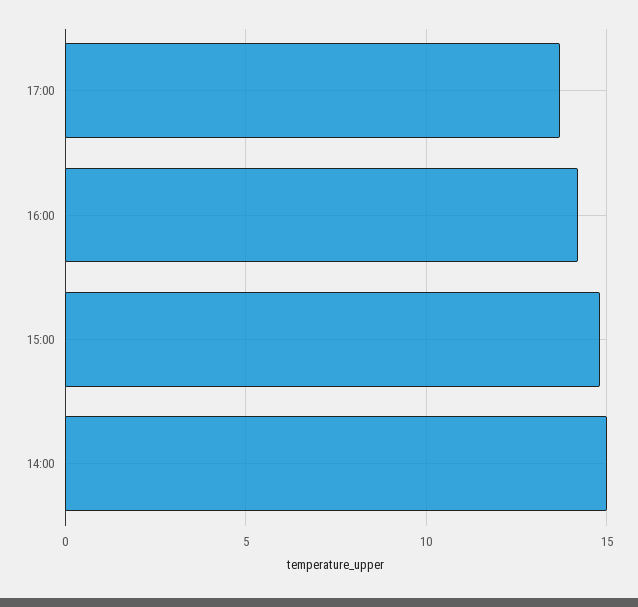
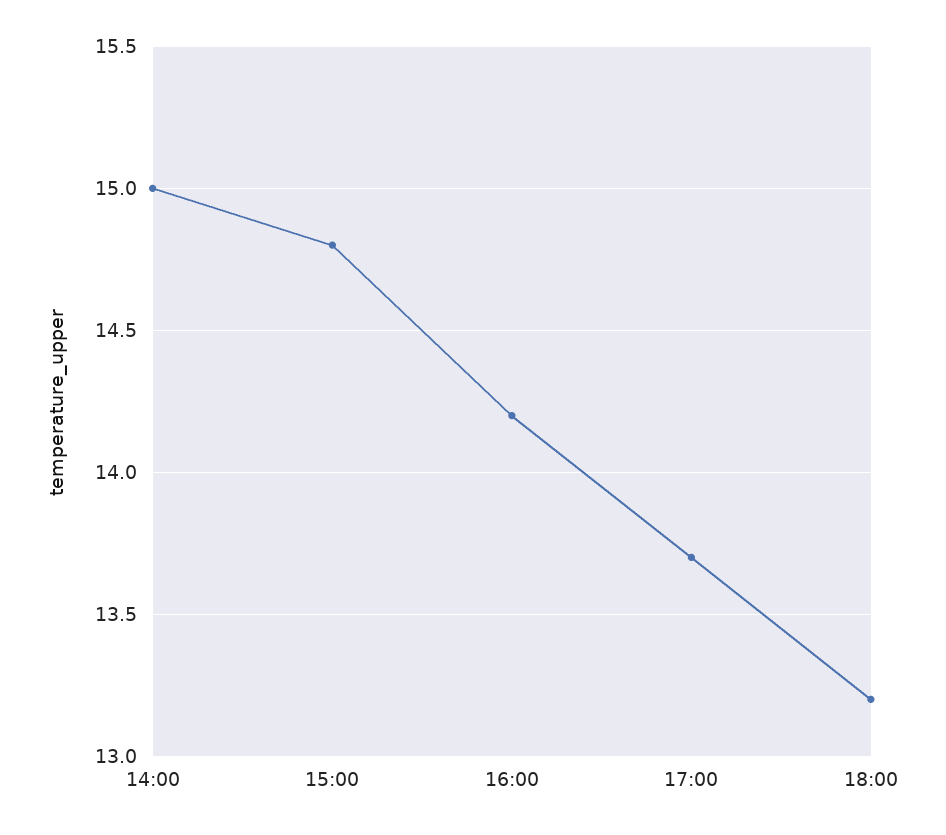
18:00: none -> 13.2

